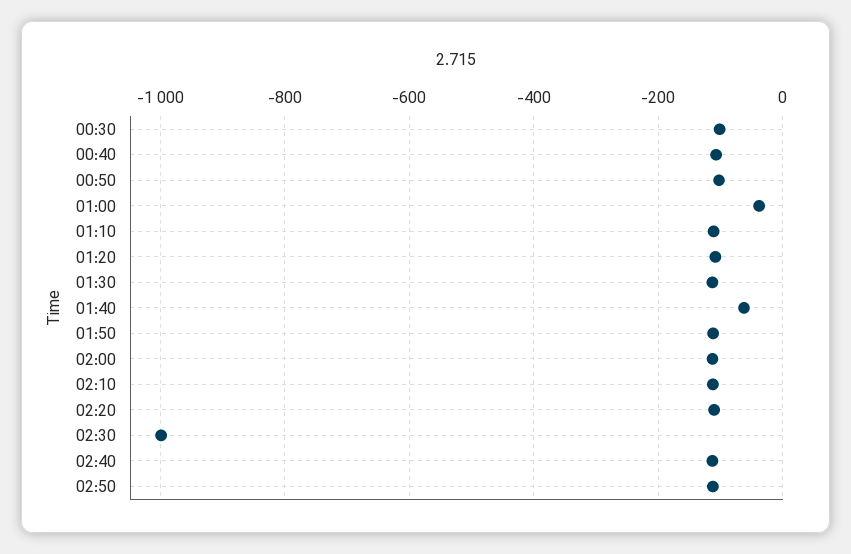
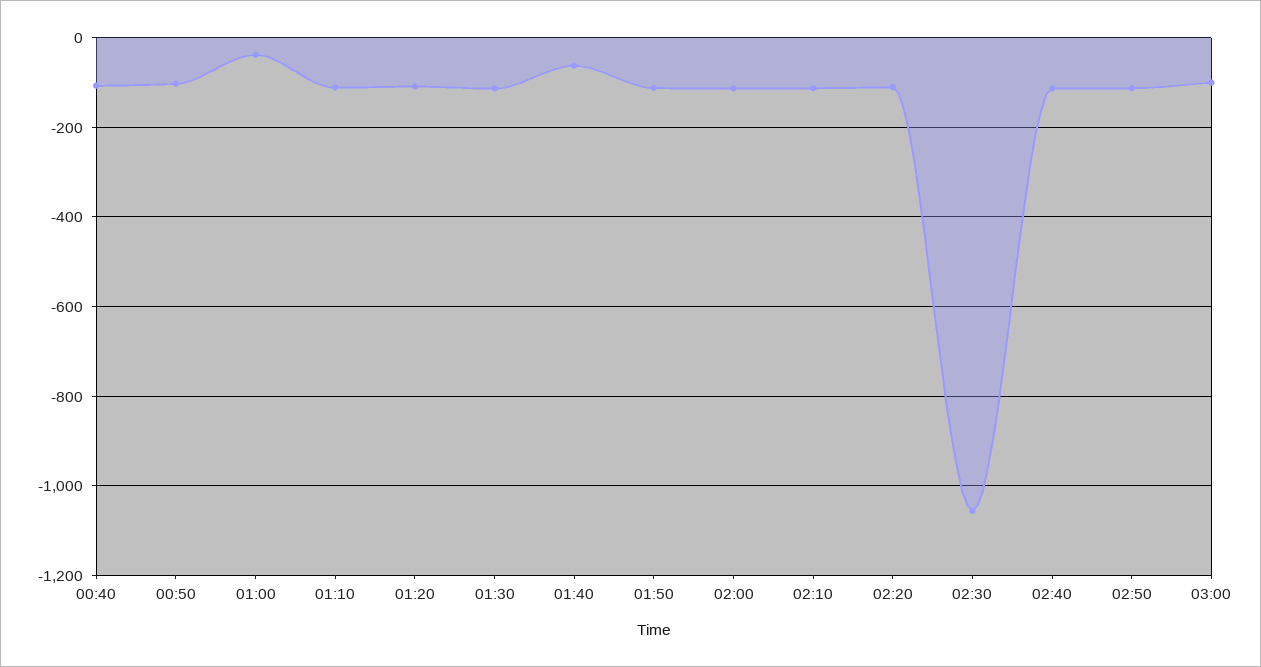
00:30: -100 -> none
02:30: -1000 -> -1060
03:00: none -> -100

